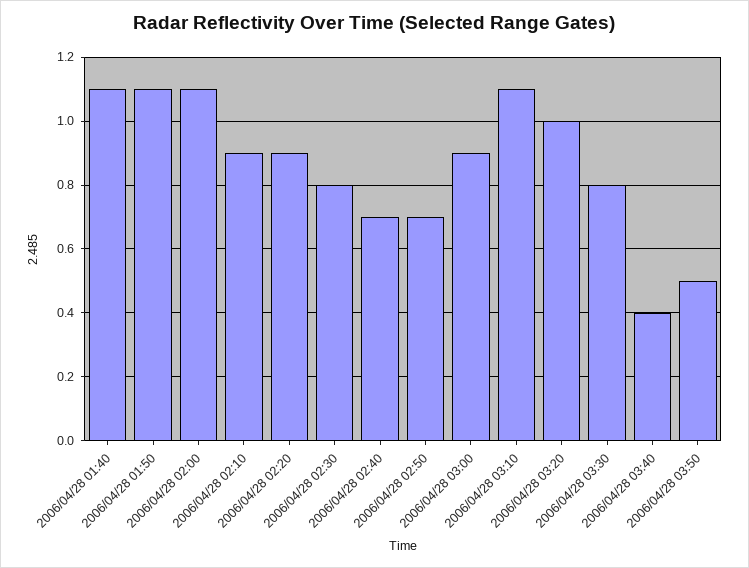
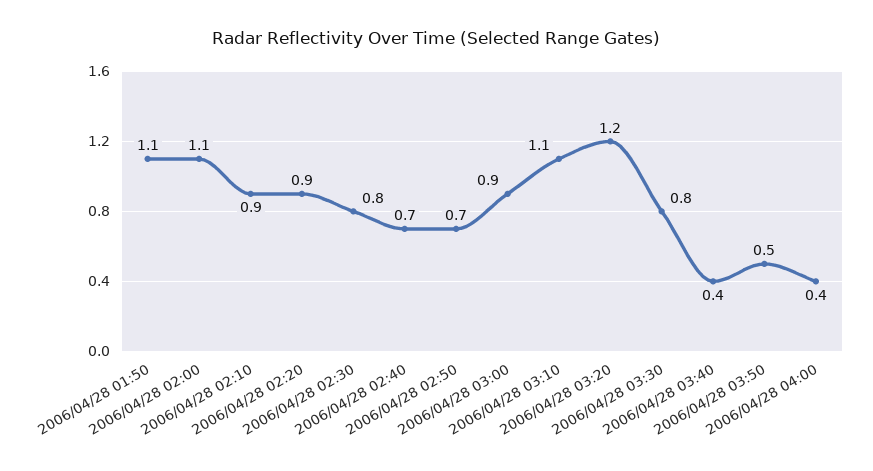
2006/04/28 01:40: 1.1 -> none
2006/04/28 03:20: 1 -> 1.2
2006/04/28 04:00: none -> 0.4

